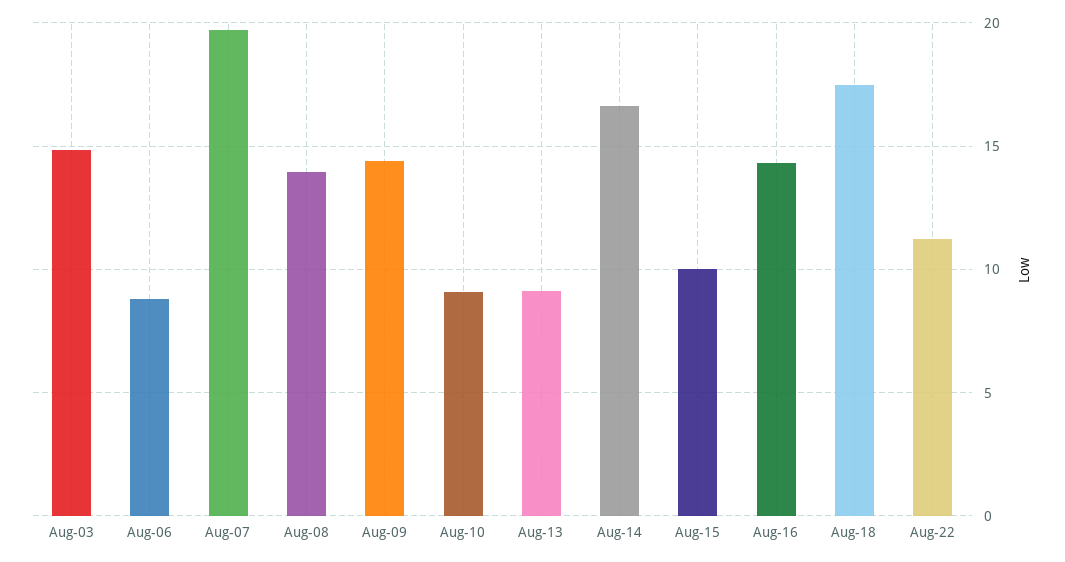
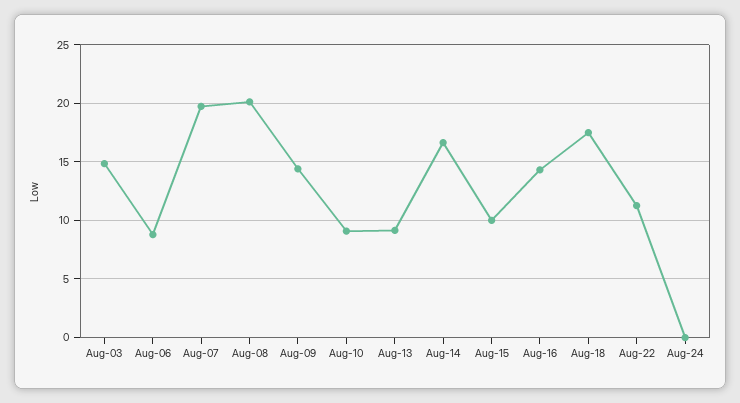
Aug-08: 14 -> 20
Aug-24: none -> 0

